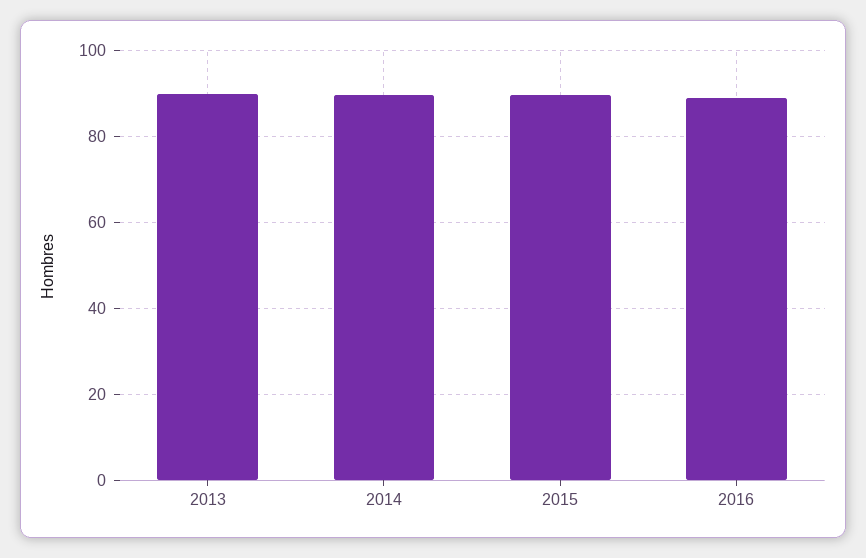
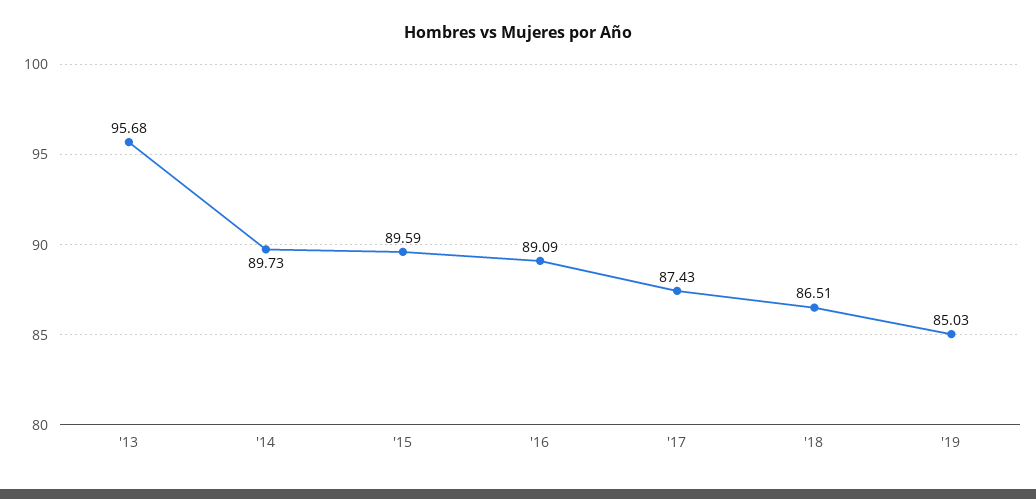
2013: 90 -> 95.68
'17: none -> 87.43
'18: none -> 86.51
'19: none -> 85.03

